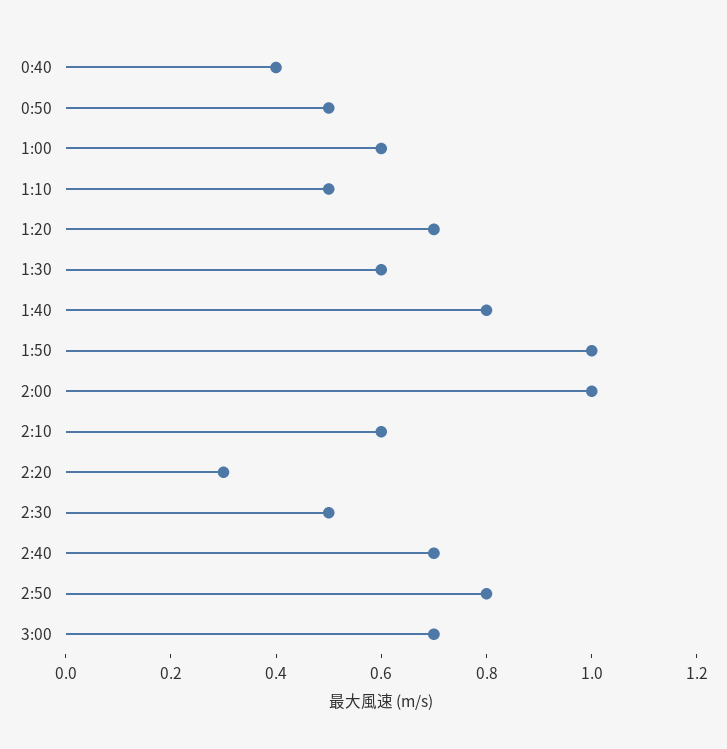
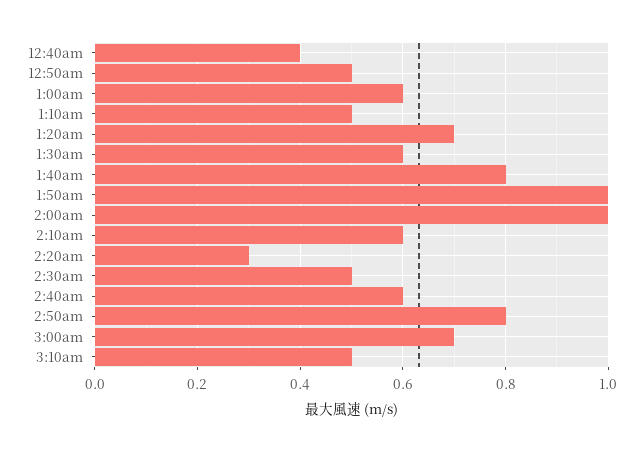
2:40: 0.7 -> 0.6
3:10am: none -> 0.5

